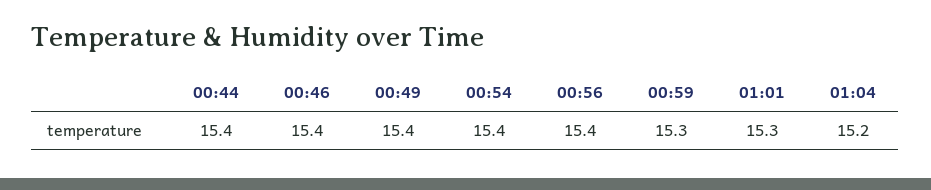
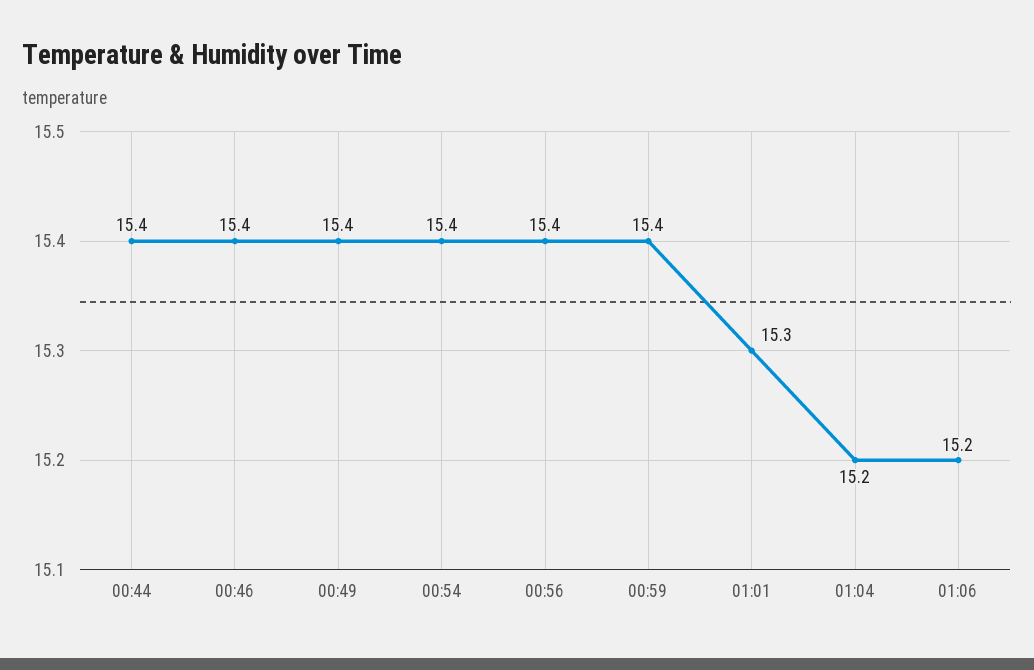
00:59: 15.3 -> 15.4
01:06: none -> 15.2

